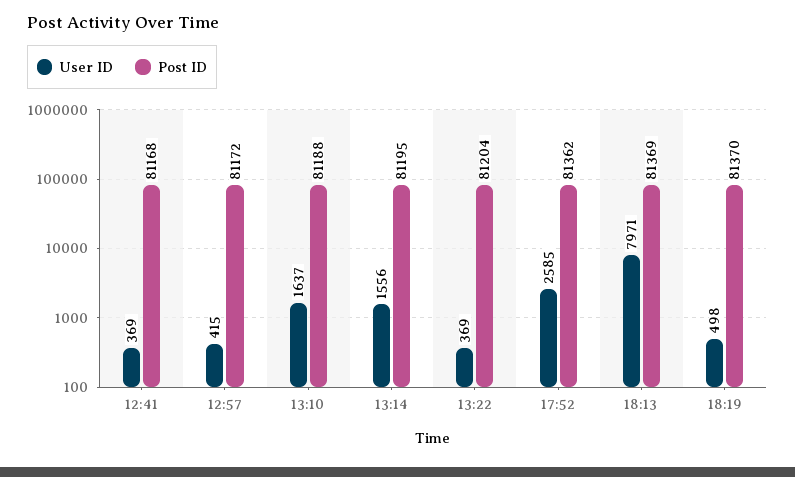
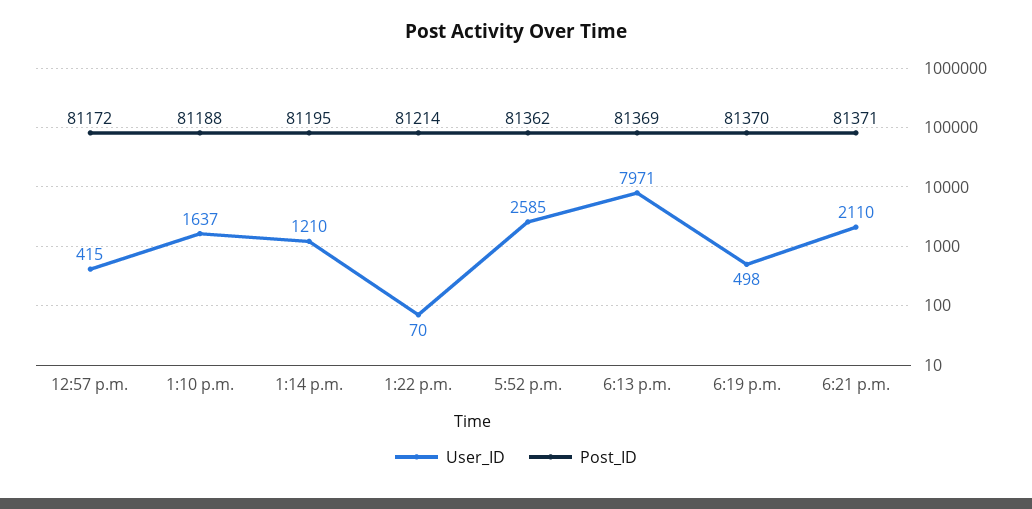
User ID, 12:41: 369 -> none
Post ID, 12:41: 81168 -> none
User ID, 13:14: 1556 -> 1210
User ID, 13:22: 369 -> 70
Post ID, 13:22: 81204 -> 81214
User ID, 6:21 p.m.: none -> 2110
Post ID, 6:21 p.m.: none -> 81371

